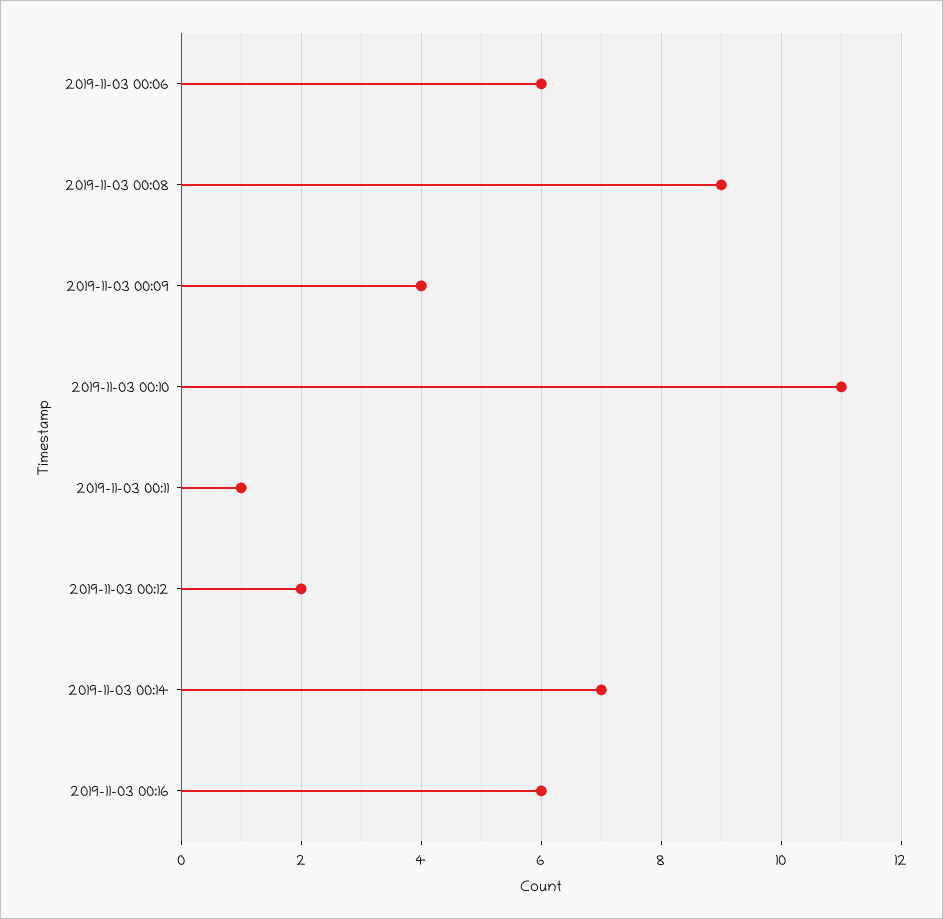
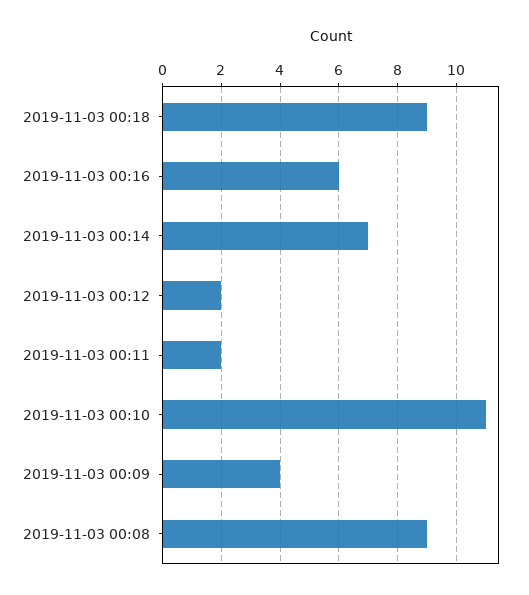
2019-11-03 00:06: 6 -> none
2019-11-03 00:11: 1 -> 2
2019-11-03 00:18: none -> 9

